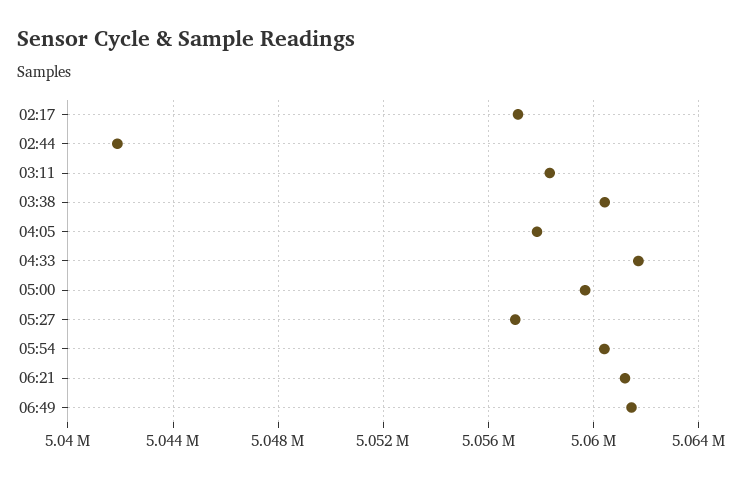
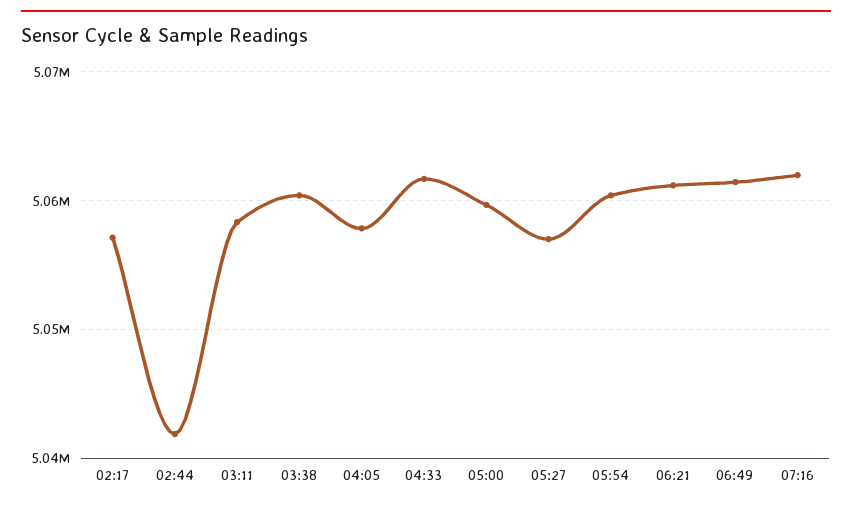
07:16: none -> 5062000

